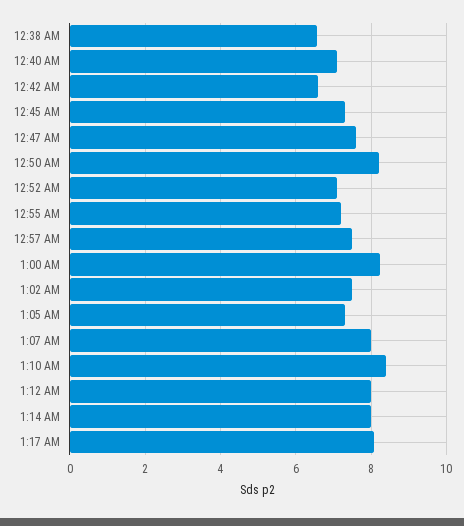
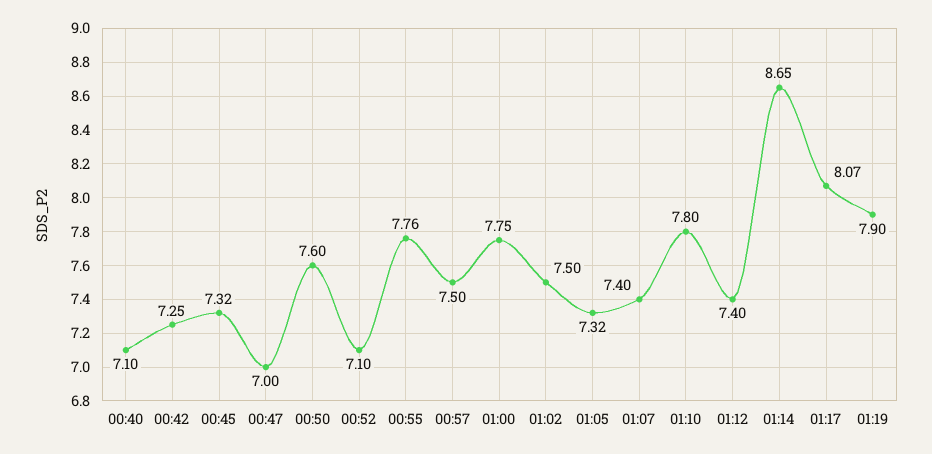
12:38 AM: 6.6 -> none
12:42 AM: 6.6 -> 7.25
12:47 AM: 7.6 -> 7
12:50 AM: 8.2 -> 7.6
12:55 AM: 7.2 -> 7.76
1:00 AM: 8.2 -> 7.75
1:07 AM: 8 -> 7.4
1:10 AM: 8.4 -> 7.8
1:12 AM: 8 -> 7.4
1:14 AM: 8 -> 8.65
01:19: none -> 7.9

